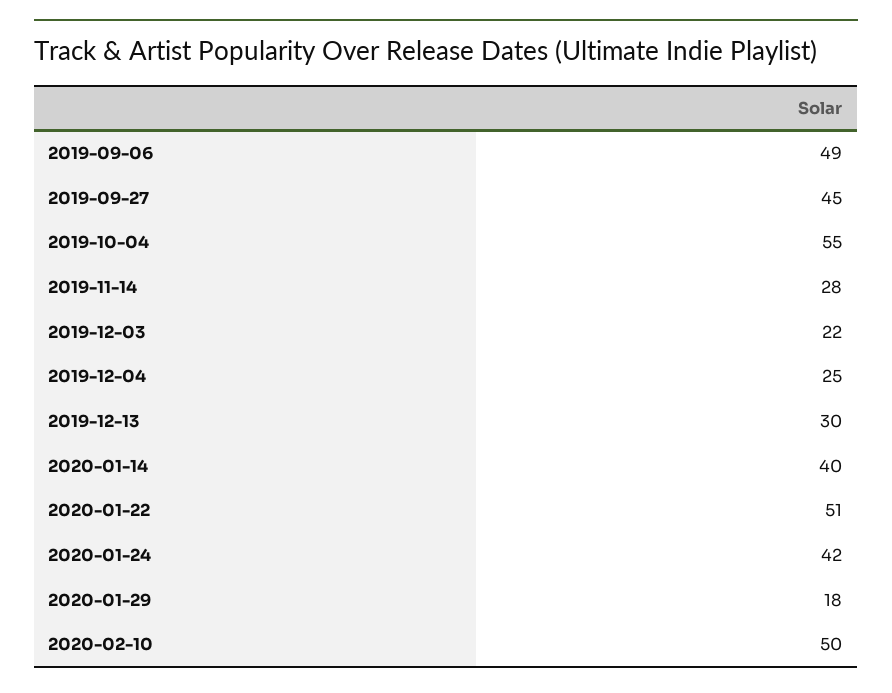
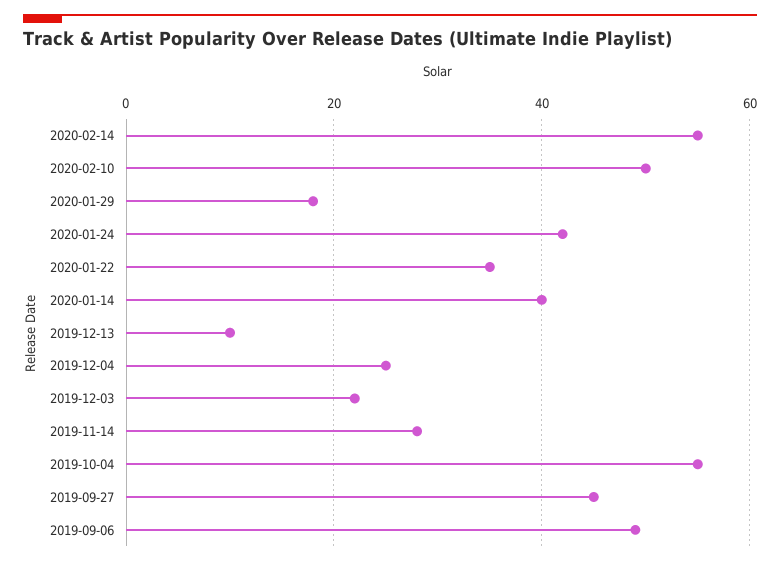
2019-12-13: 30 -> 10
2020-01-22: 51 -> 35
2020-02-14: none -> 55

